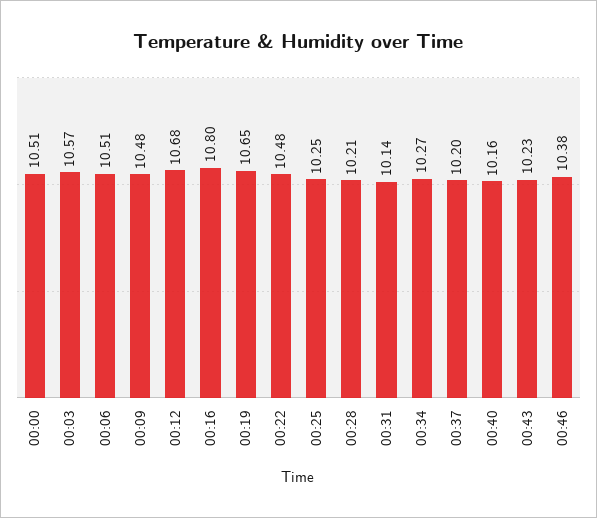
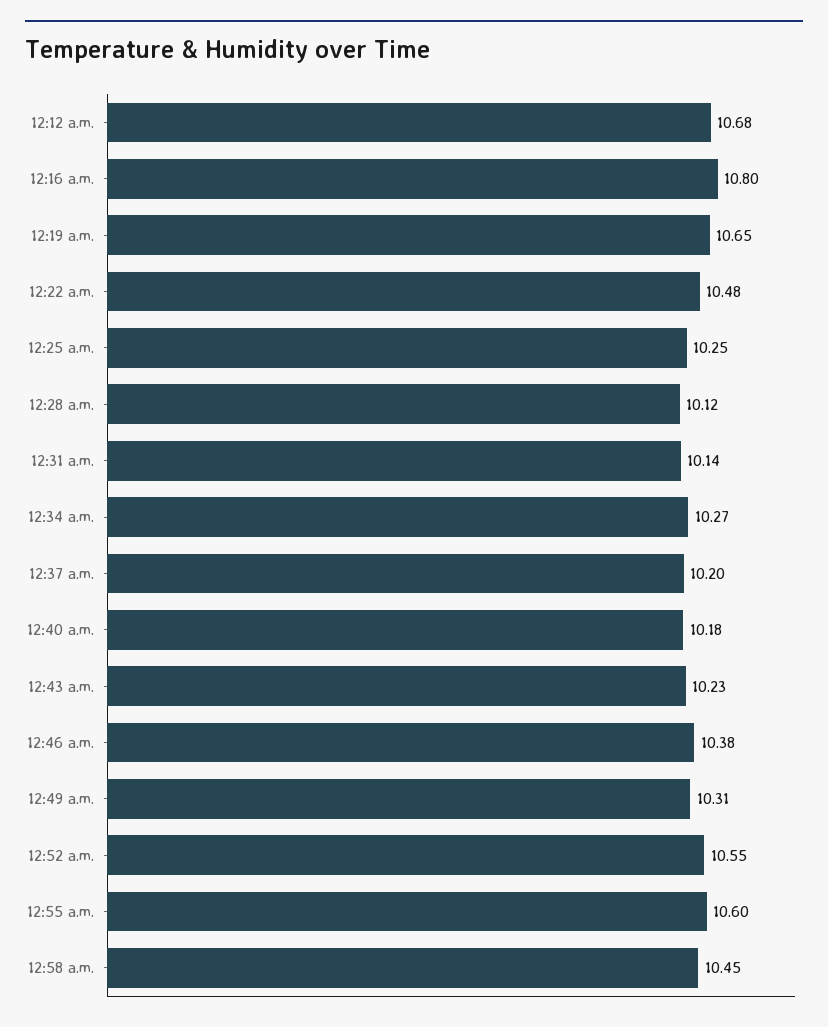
00:00: 10.51 -> none
00:03: 10.57 -> none
00:06: 10.51 -> none
00:09: 10.48 -> none
00:28: 10.21 -> 10.12
00:40: 10.16 -> 10.18
12:49 a.m.: none -> 10.31
12:52 a.m.: none -> 10.55
12:55 a.m.: none -> 10.6
12:58 a.m.: none -> 10.45

